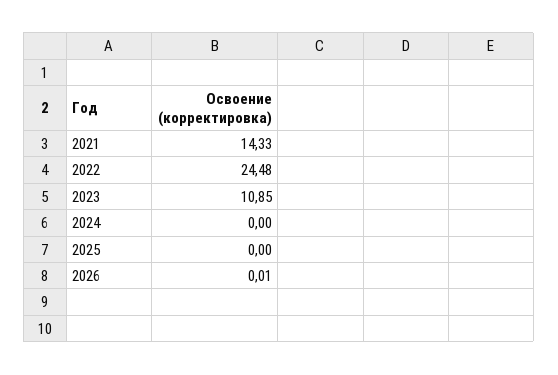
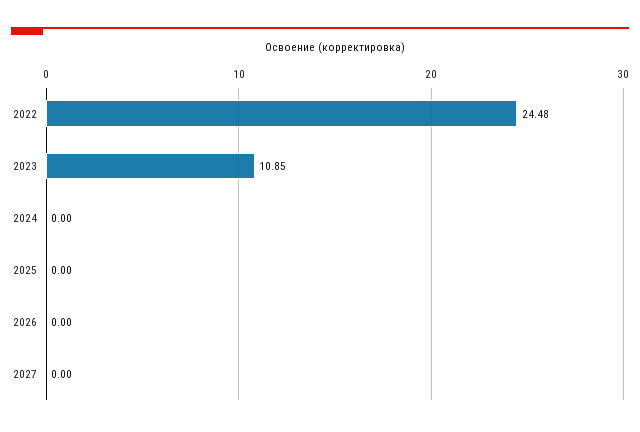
2021: 14.33 -> none
2026: 0.01 -> 0
2027: none -> 0

